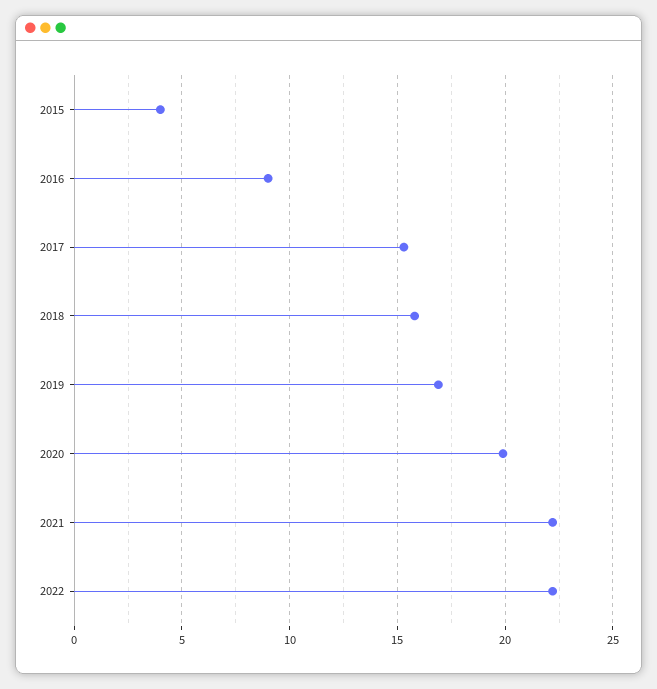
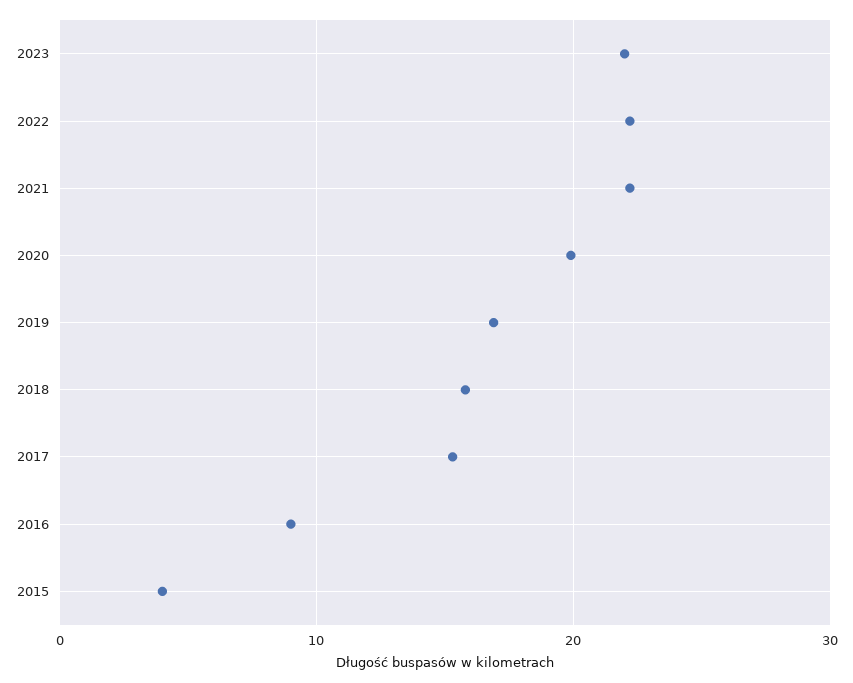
2023: none -> 22

